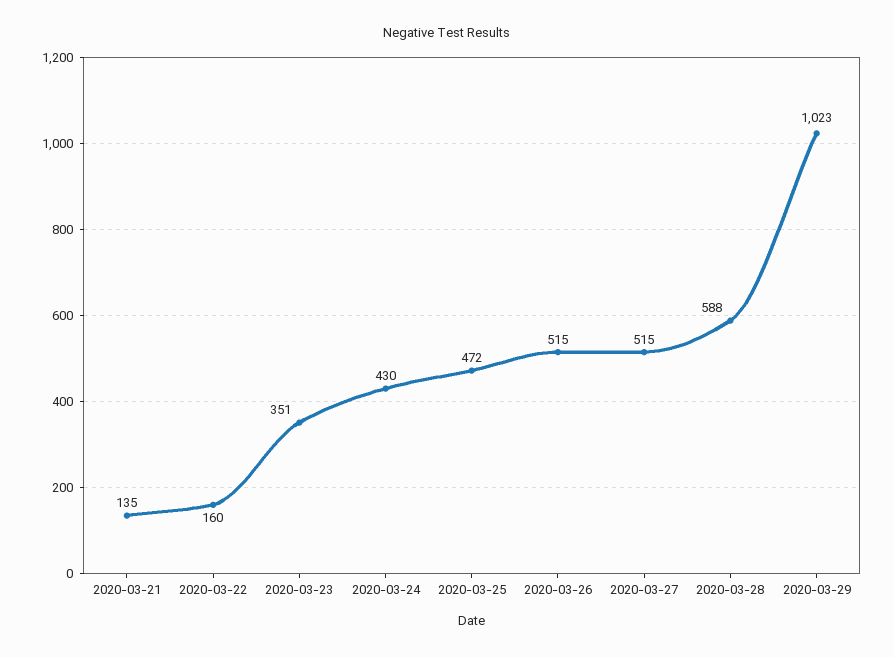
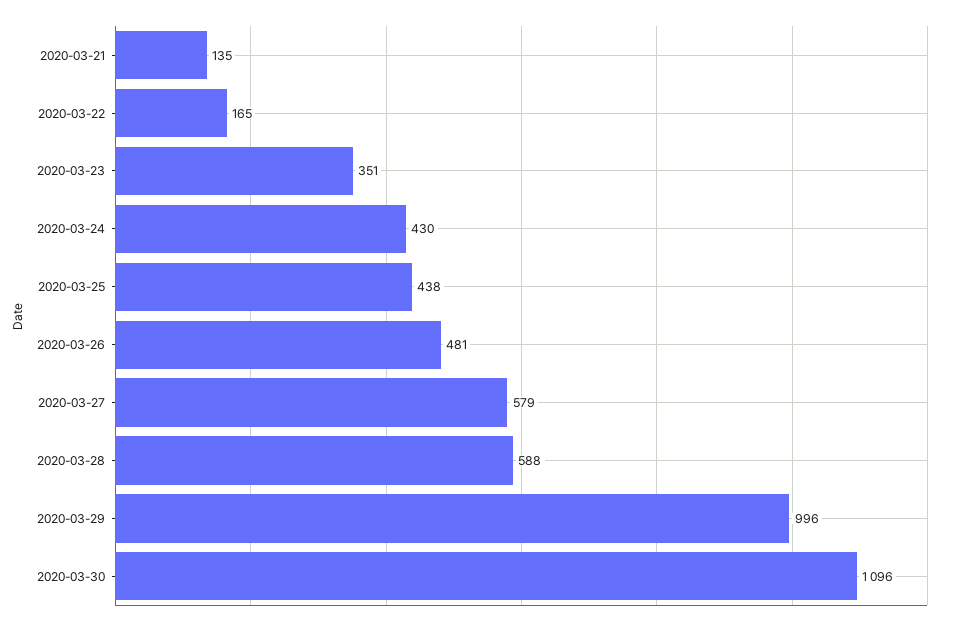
2020-03-22: 160 -> 165
2020-03-25: 472 -> 438
2020-03-26: 515 -> 481
2020-03-27: 515 -> 579
2020-03-29: 1023 -> 996
2020-03-30: none -> 1096

